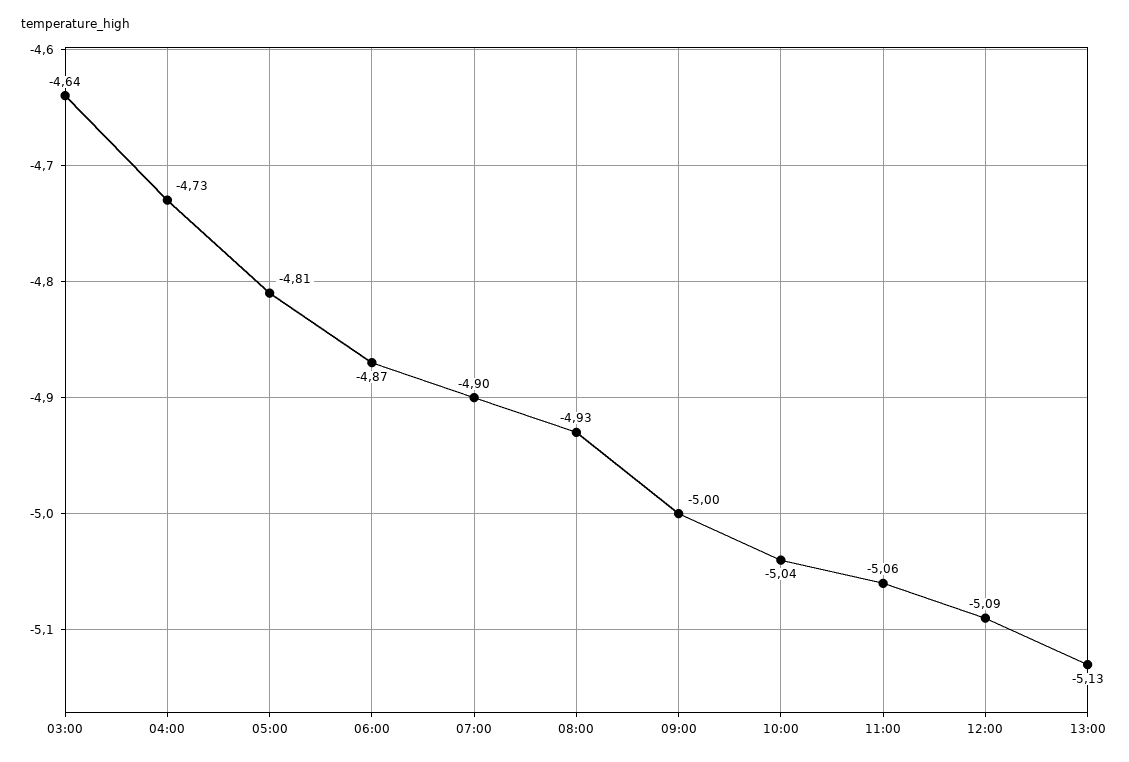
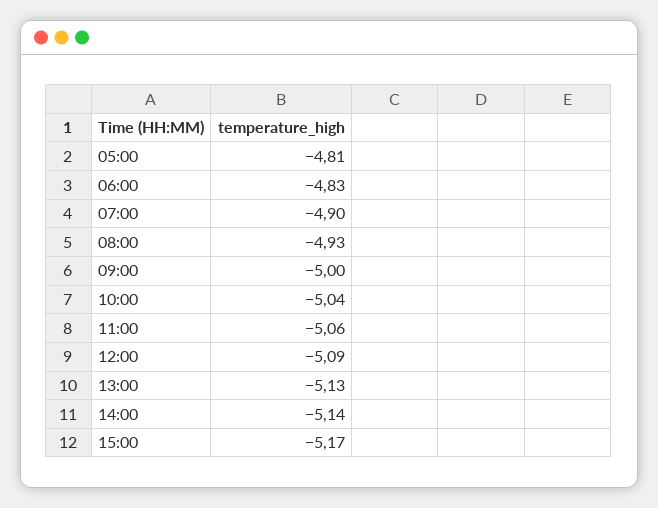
03:00: -4.64 -> none
04:00: -4.73 -> none
06:00: -4.87 -> -4.83
14:00: none -> -5.14
15:00: none -> -5.17

